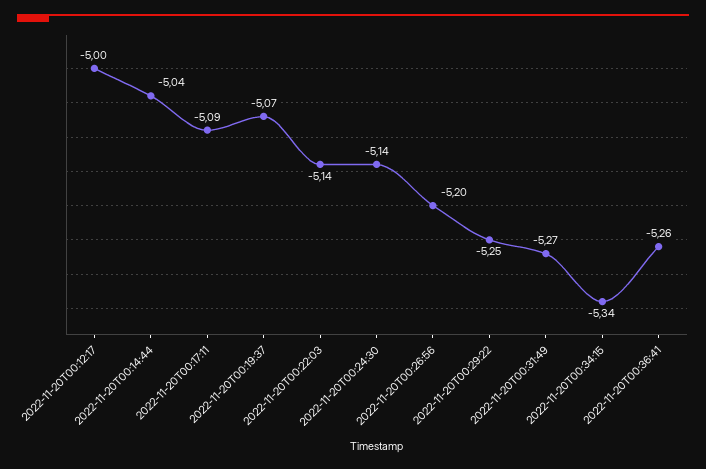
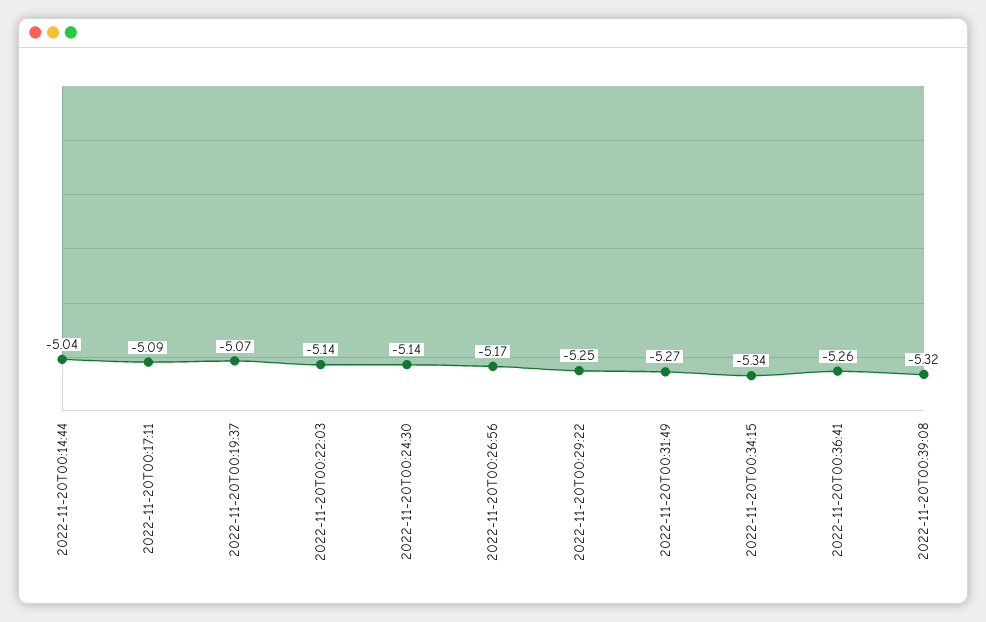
2022-11-20T00:12:17: -5 -> none
2022-11-20T00:26:56: -5.2 -> -5.17
2022-11-20T00:39:08: none -> -5.32

